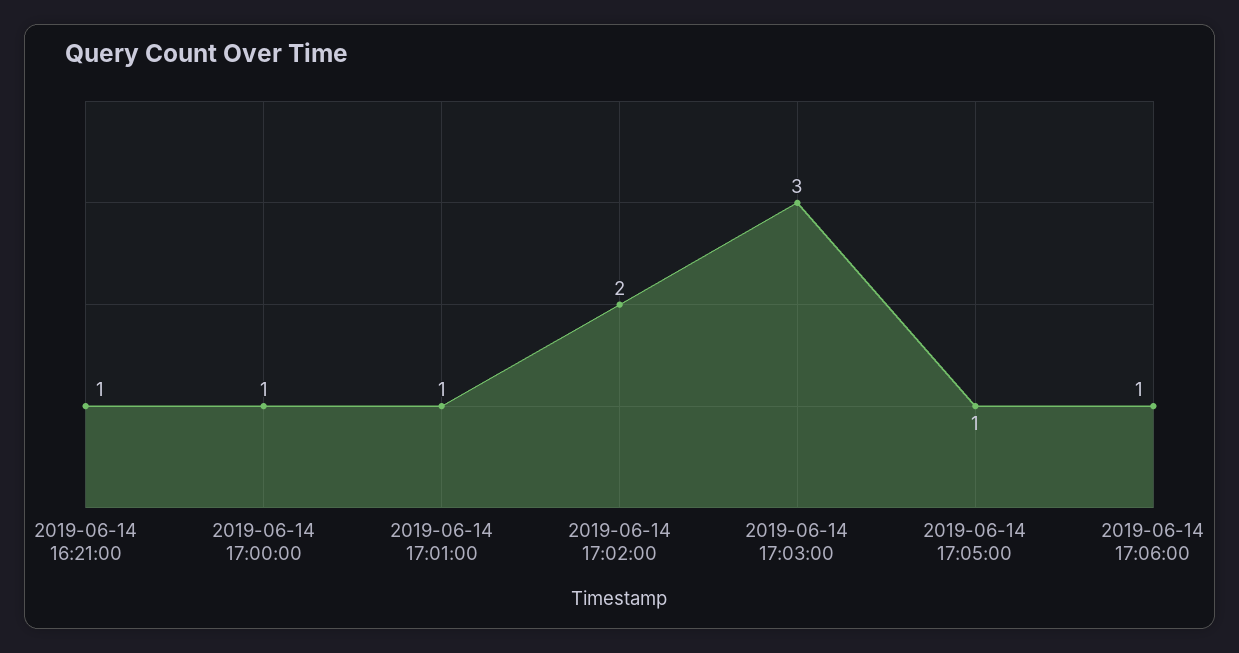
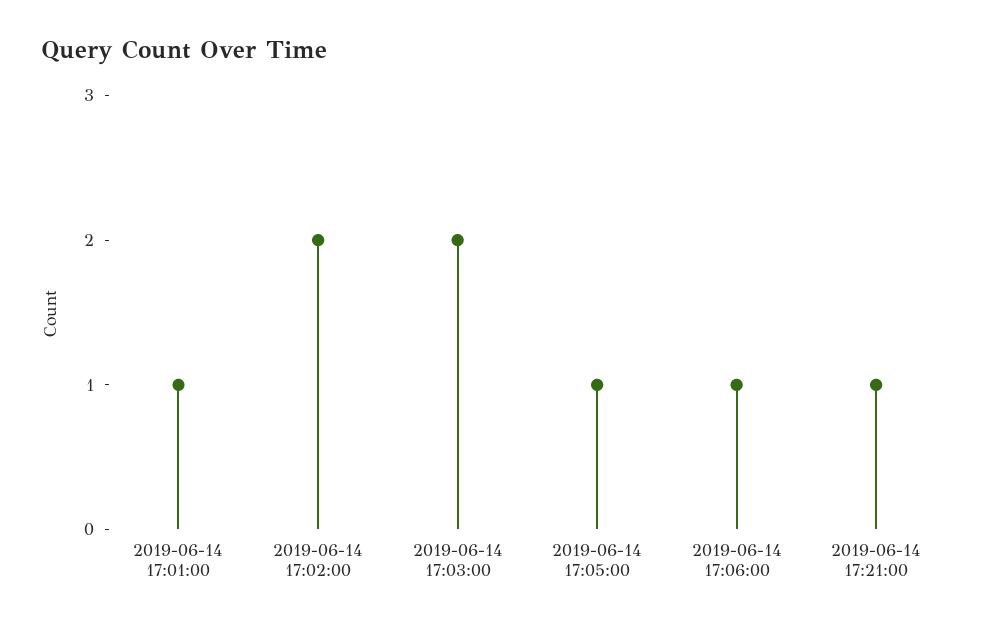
2019-06-14 16:21:00: 1 -> none
2019-06-14 17:00:00: 1 -> none
2019-06-14 17:03:00: 3 -> 2
2019-06-14 17:21:00: none -> 1

